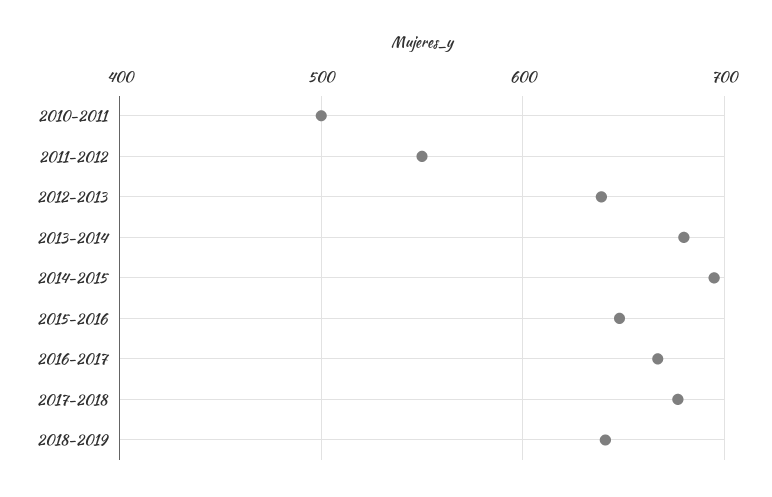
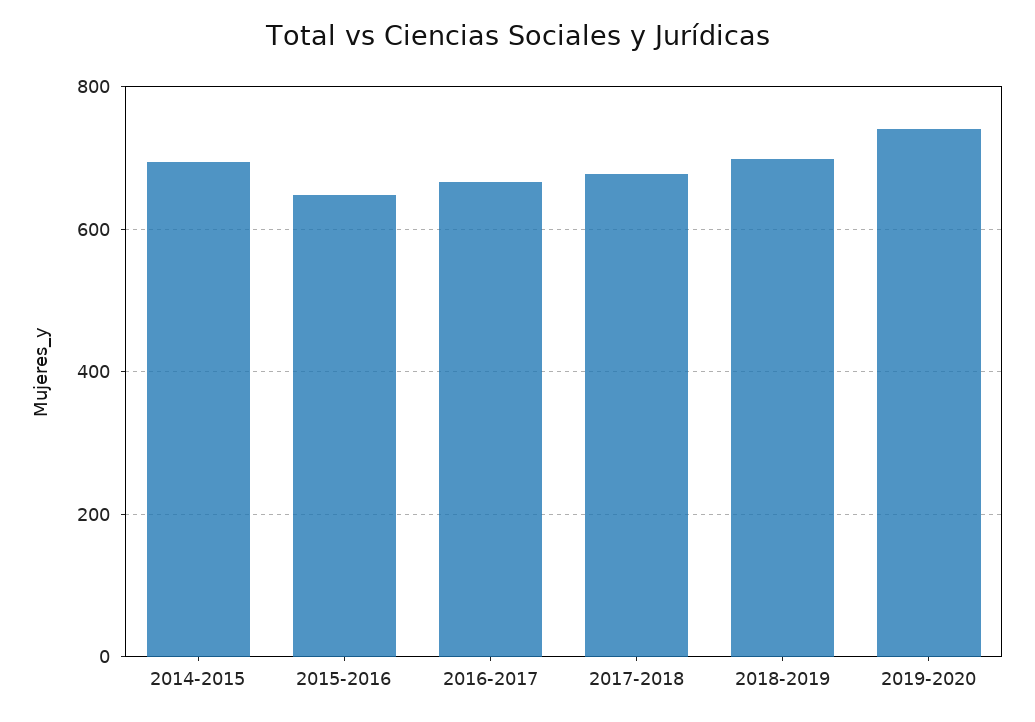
2010-2011: 500 -> none
2011-2012: 550 -> none
2012-2013: 640 -> none
2013-2014: 680 -> none
2018-2019: 640 -> 700
2019-2020: none -> 740

